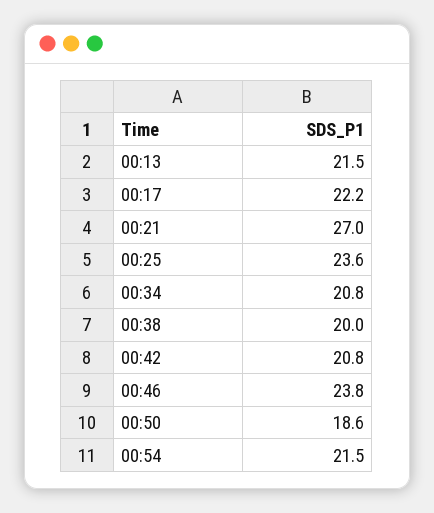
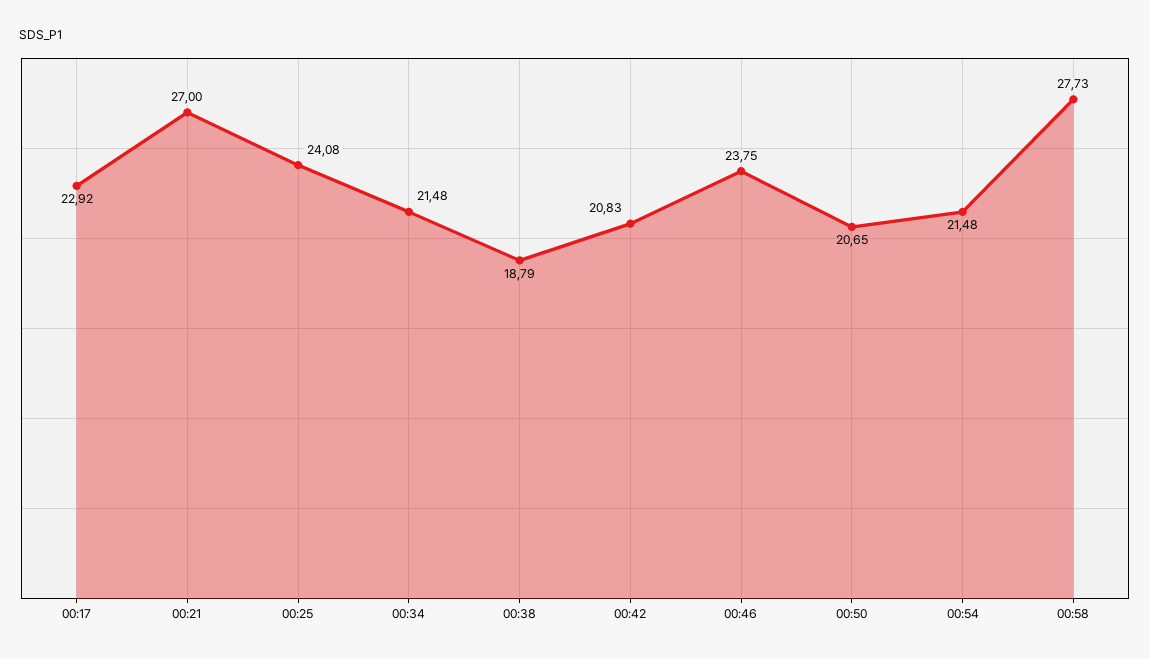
00:13: 21.5 -> none
00:17: 22.2 -> 22.92
00:25: 23.6 -> 24.08
00:34: 20.8 -> 21.48
00:38: 20 -> 18.79
00:50: 18.6 -> 20.65
00:58: none -> 27.73

